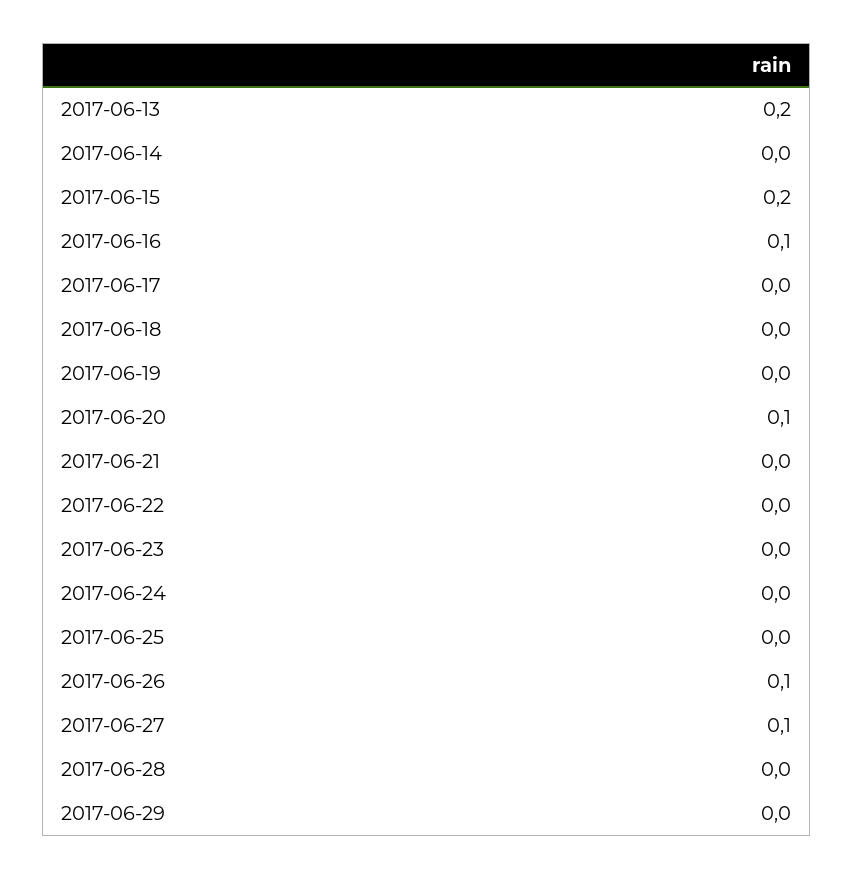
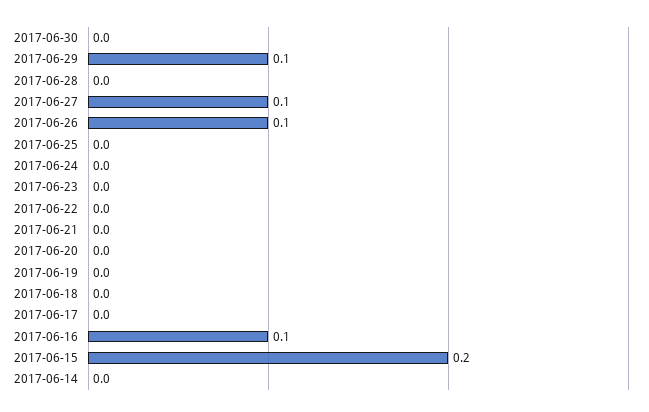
2017-06-13: 0.2 -> none
2017-06-20: 0.1 -> 0
2017-06-29: 0 -> 0.1
2017-06-30: none -> 0

